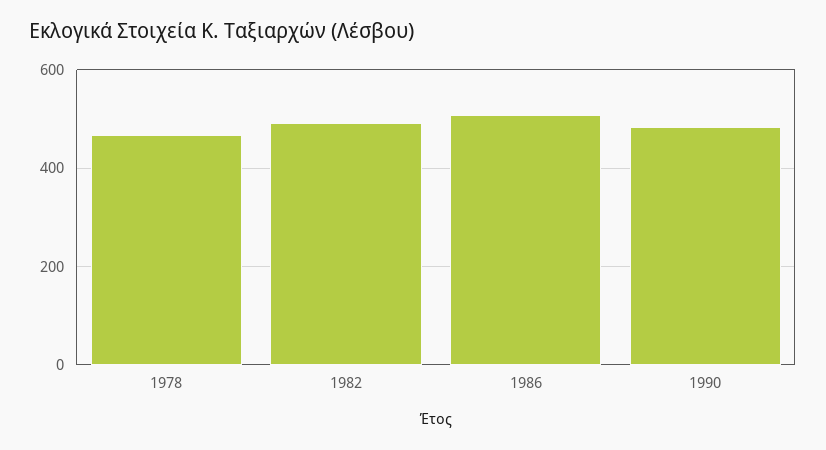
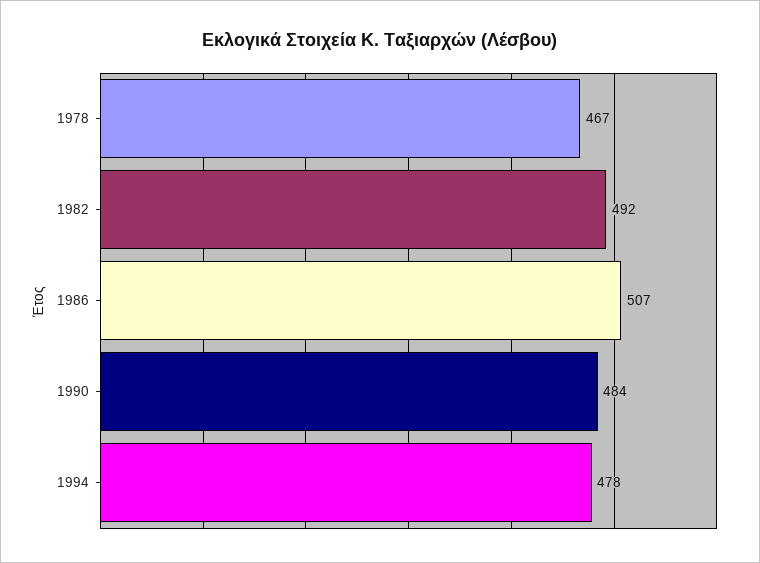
1994: none -> 478

